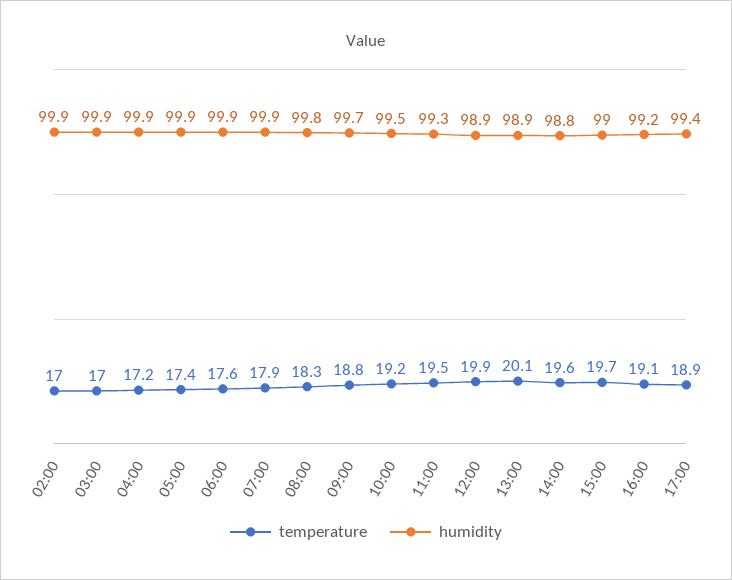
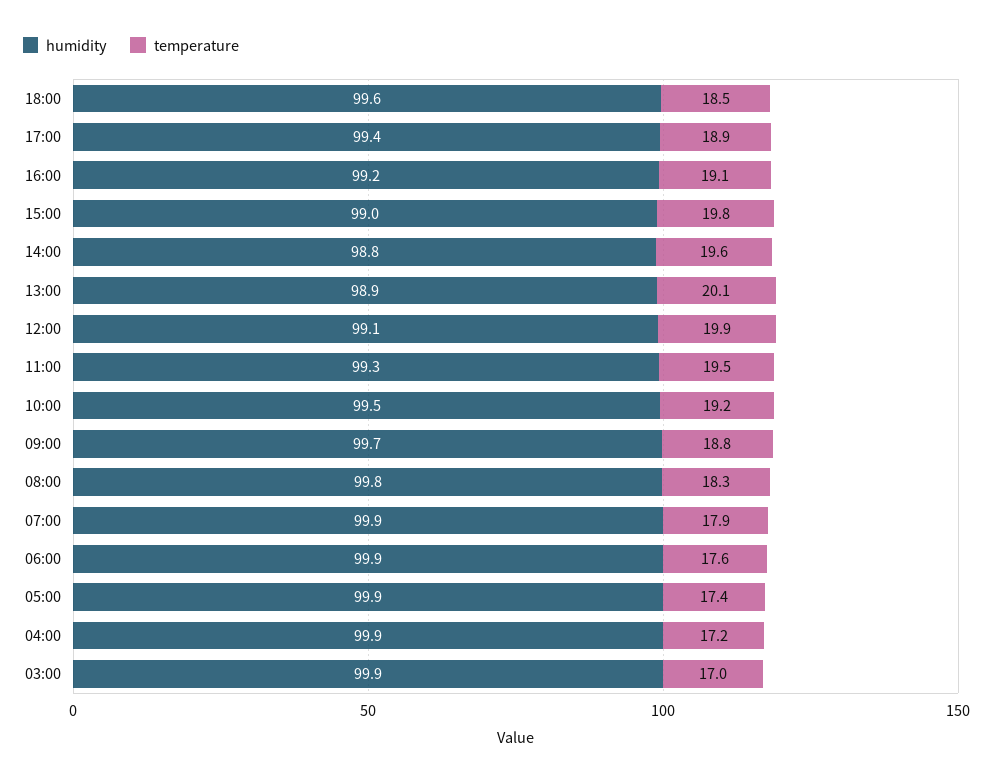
temperature, 02:00: 17 -> none
humidity, 02:00: 99.9 -> none
humidity, 12:00: 98.9 -> 99.1
temperature, 15:00: 19.7 -> 19.8
humidity, 18:00: none -> 99.6
temperature, 18:00: none -> 18.5

